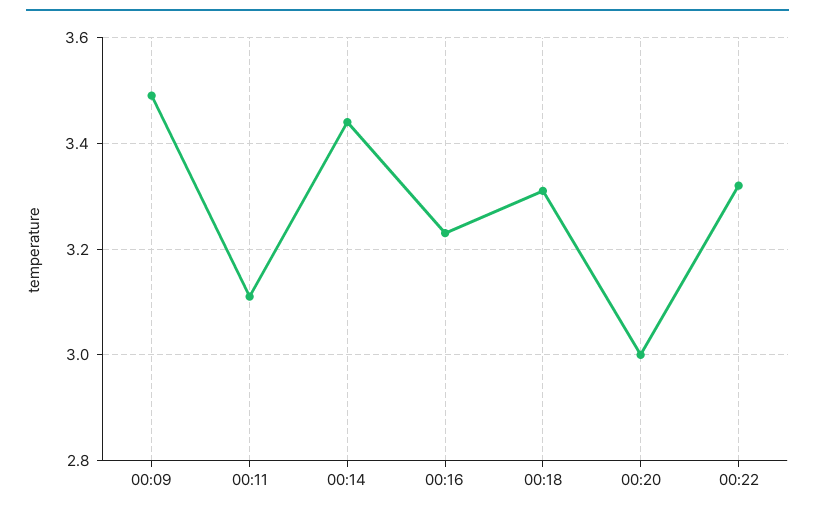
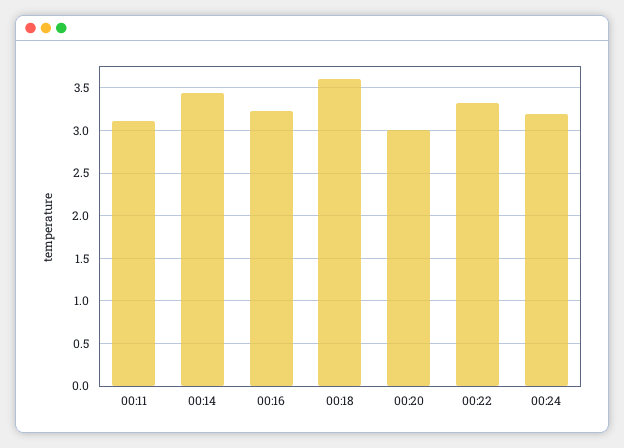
00:09: 3.5 -> none
00:18: 3.3 -> 3.6
00:24: none -> 3.2

